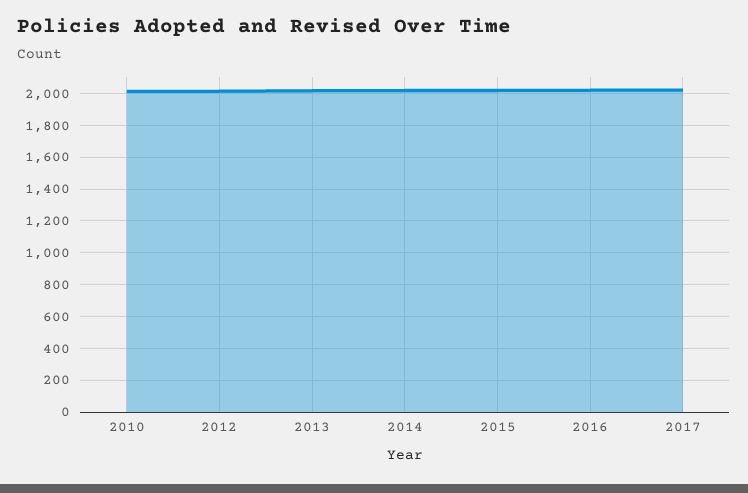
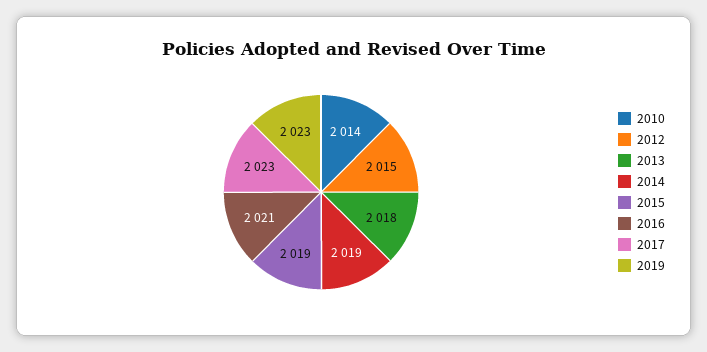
2019: none -> 2023

